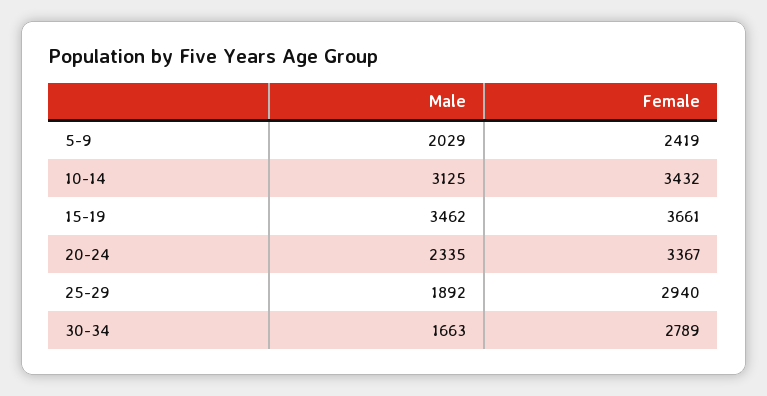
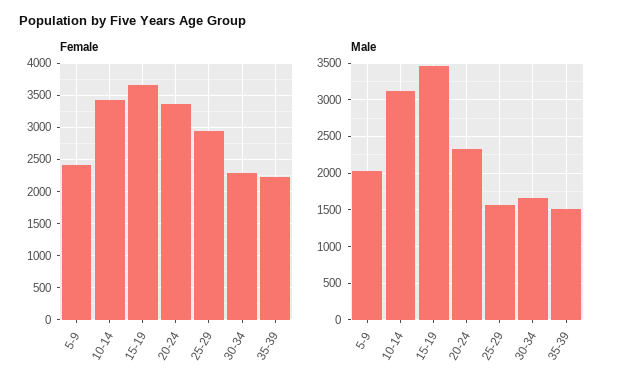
Male, 25-29: 1892 -> 1600
Female, 30-34: 2789 -> 2300
Female, 35-39: none -> 2200
Male, 35-39: none -> 1500

